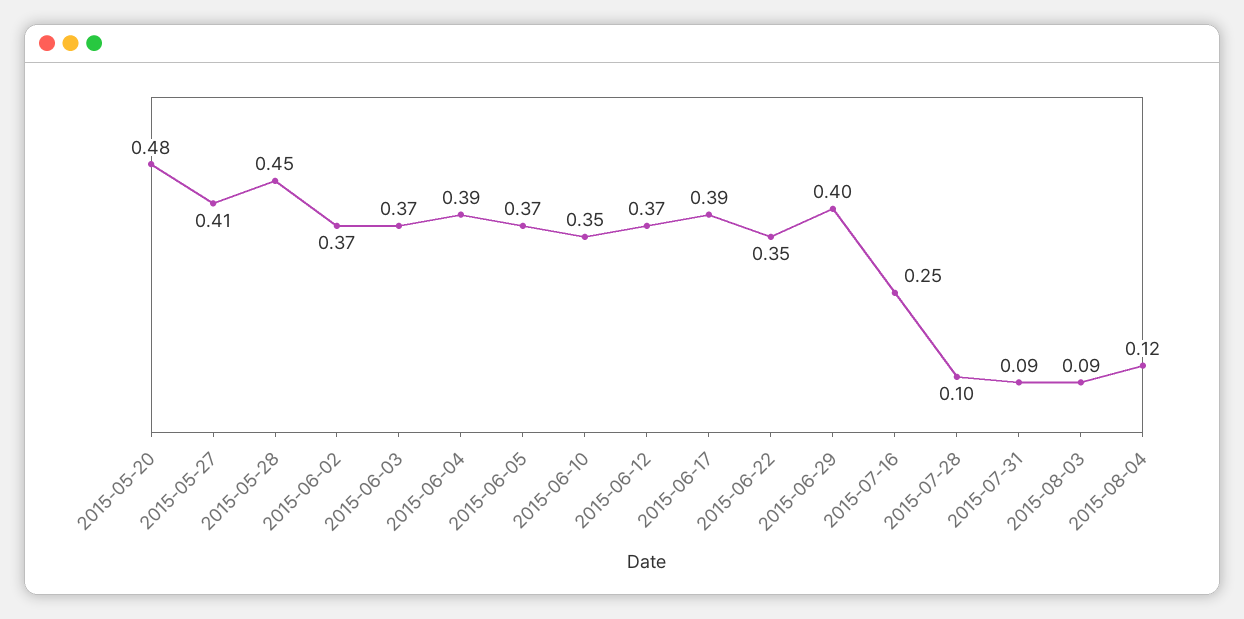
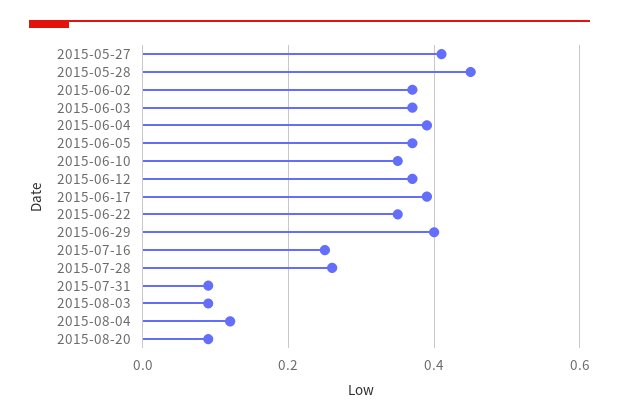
2015-05-20: 0.48 -> none
2015-07-28: 0.1 -> 0.25
2015-08-20: none -> 0.1

